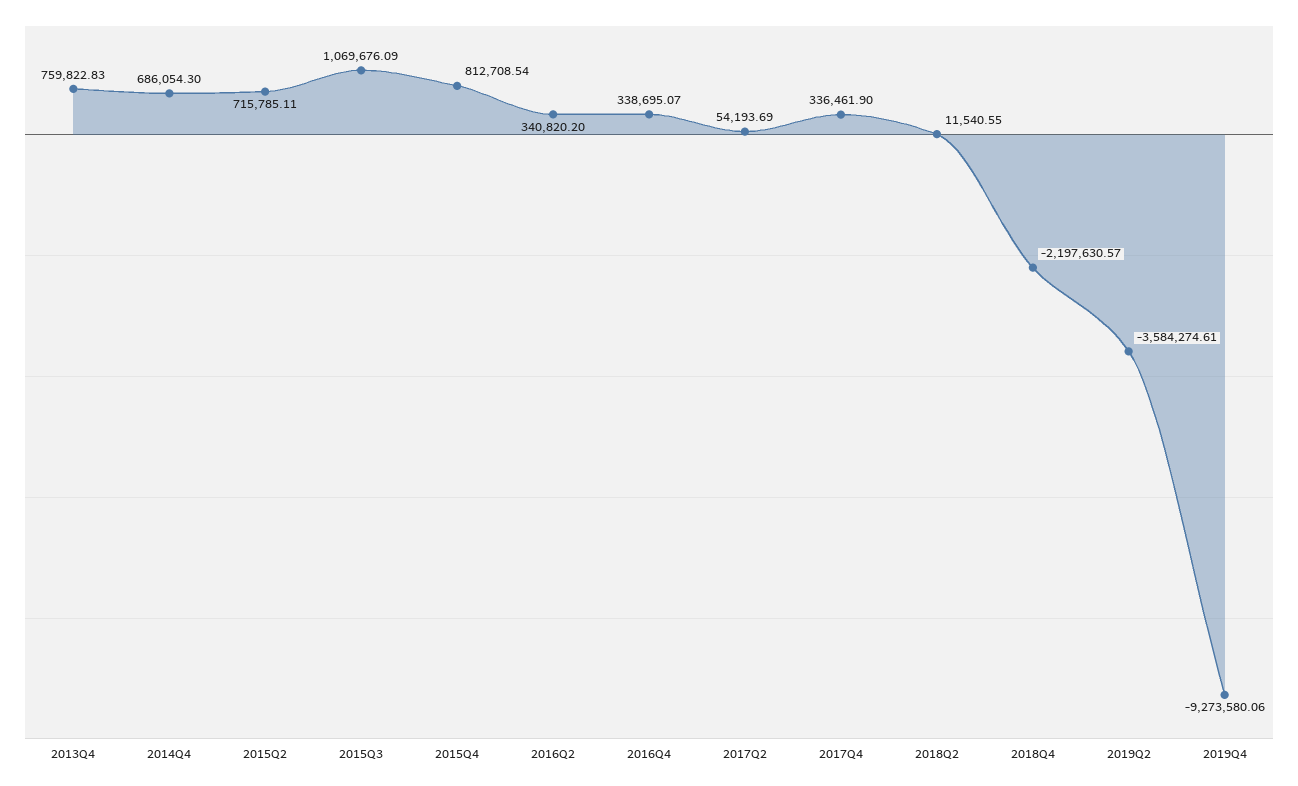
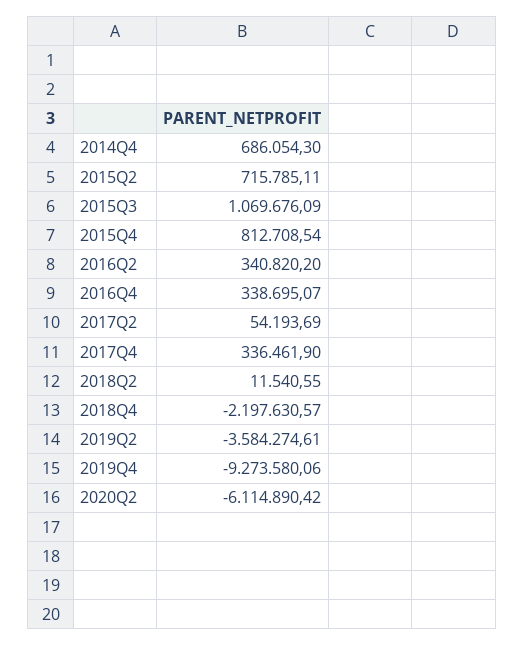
2013Q4: 759822.83 -> none
2020Q2: none -> -6114890.42

